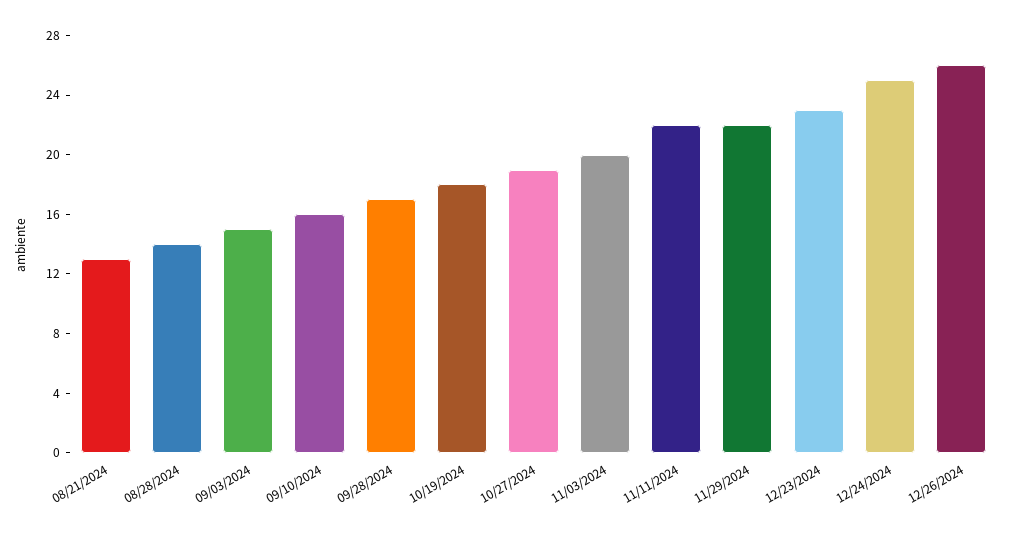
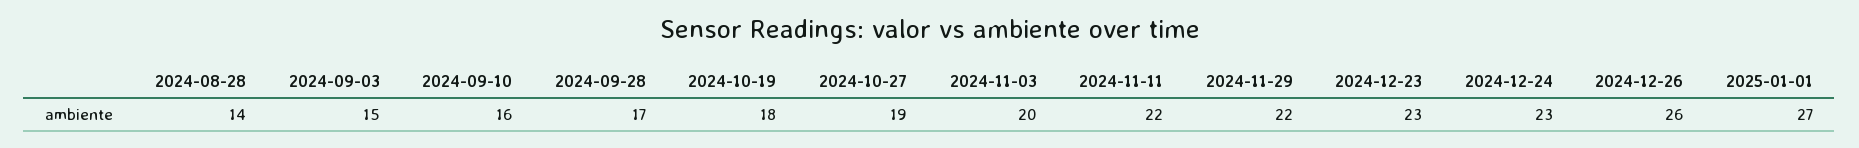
08/21/2024: 13 -> none
12/24/2024: 25 -> 23
2025-01-01: none -> 27

